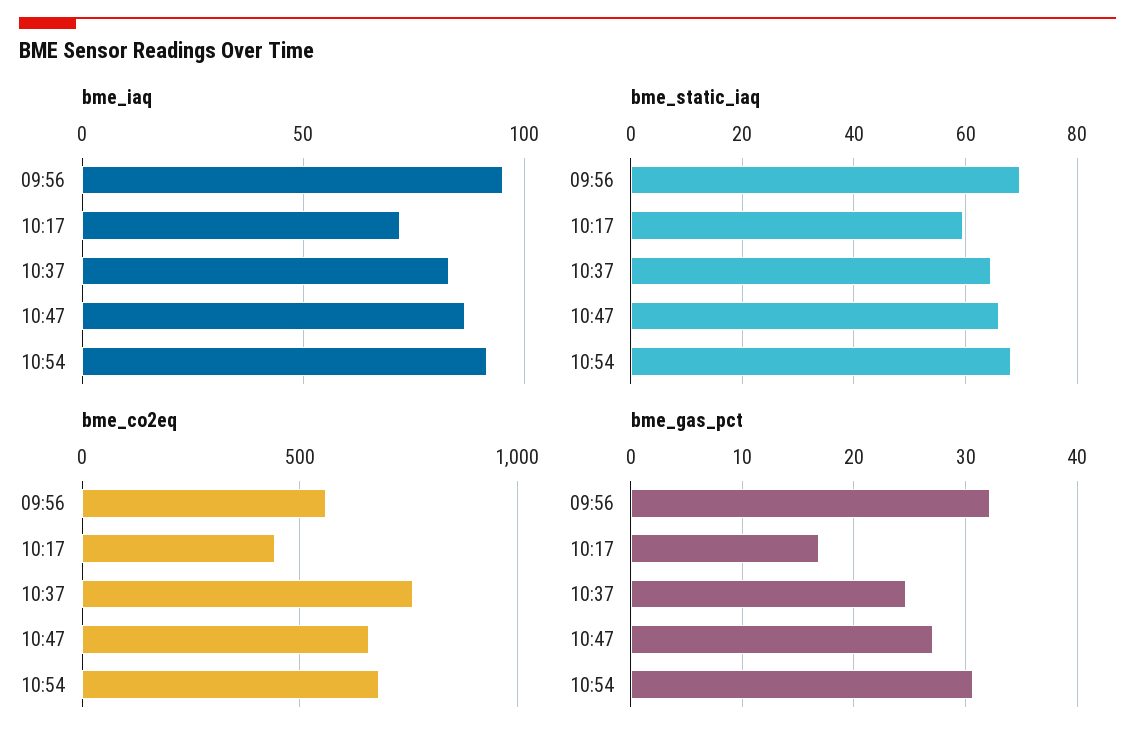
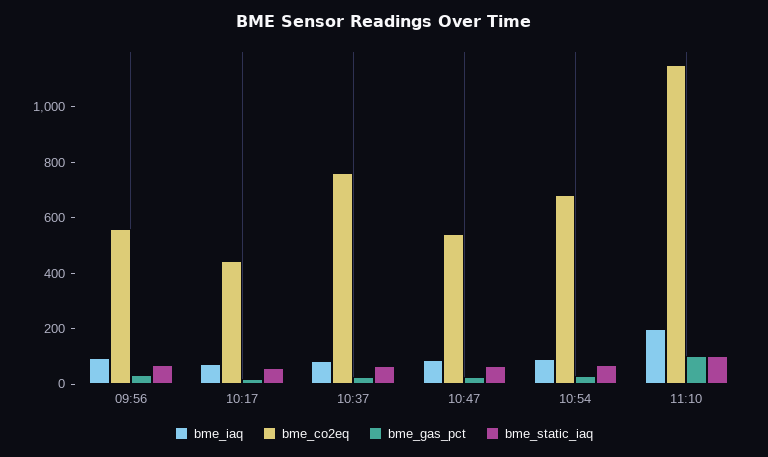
bme_co2eq, 10:47: 650 -> 550
bme_iaq, 11:10: none -> 200
bme_co2eq, 11:10: none -> 1150
bme_gas_pct, 11:10: none -> 100
bme_static_iaq, 11:10: none -> 100

